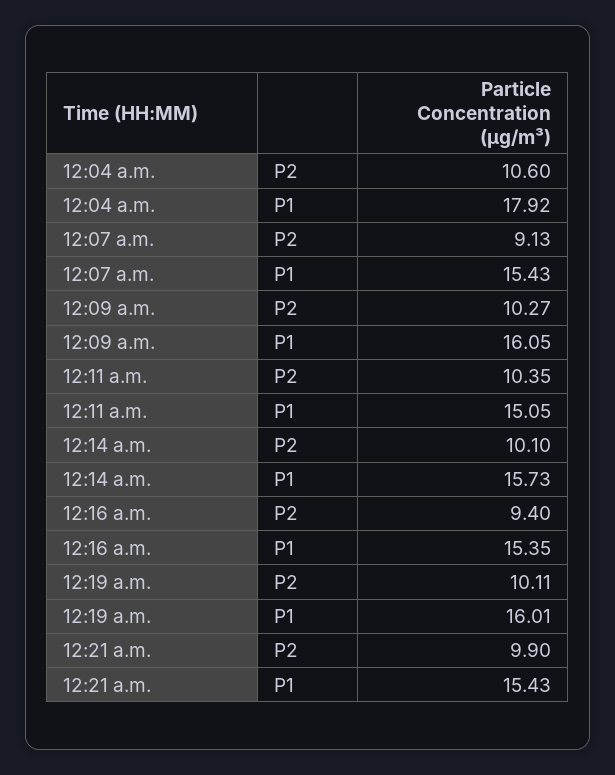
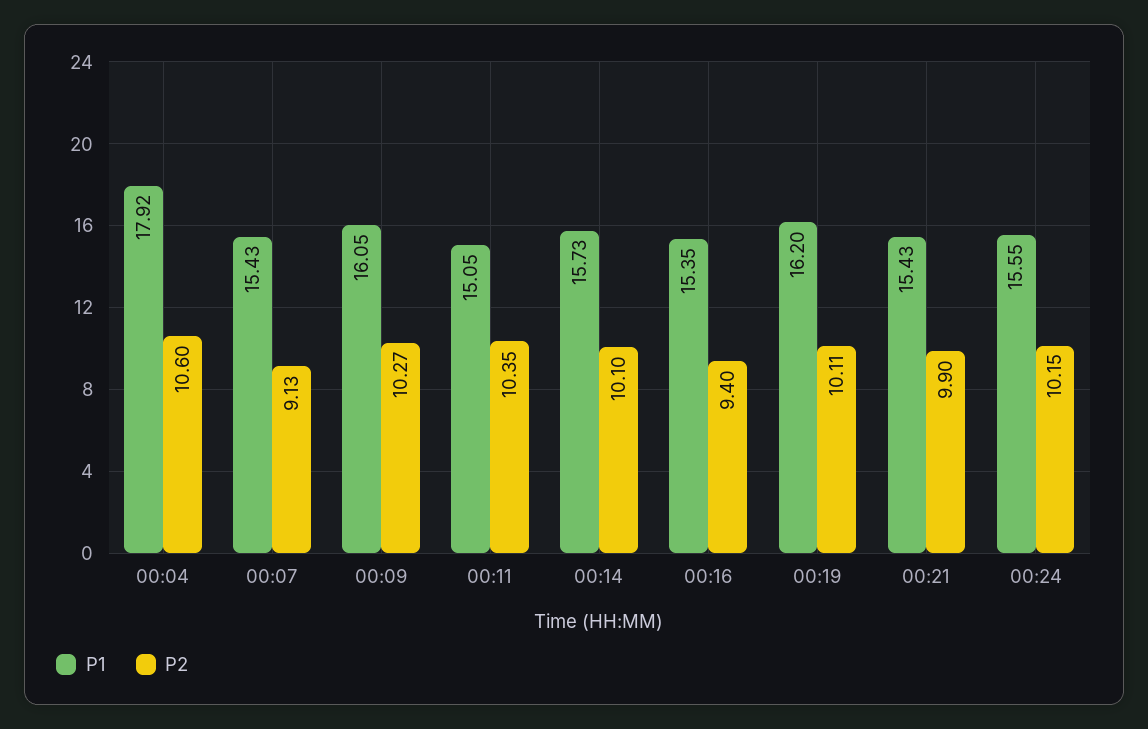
P1, 12:19 a.m.: 16.01 -> 16.2
P1, 00:24: none -> 15.55
P2, 00:24: none -> 10.15

